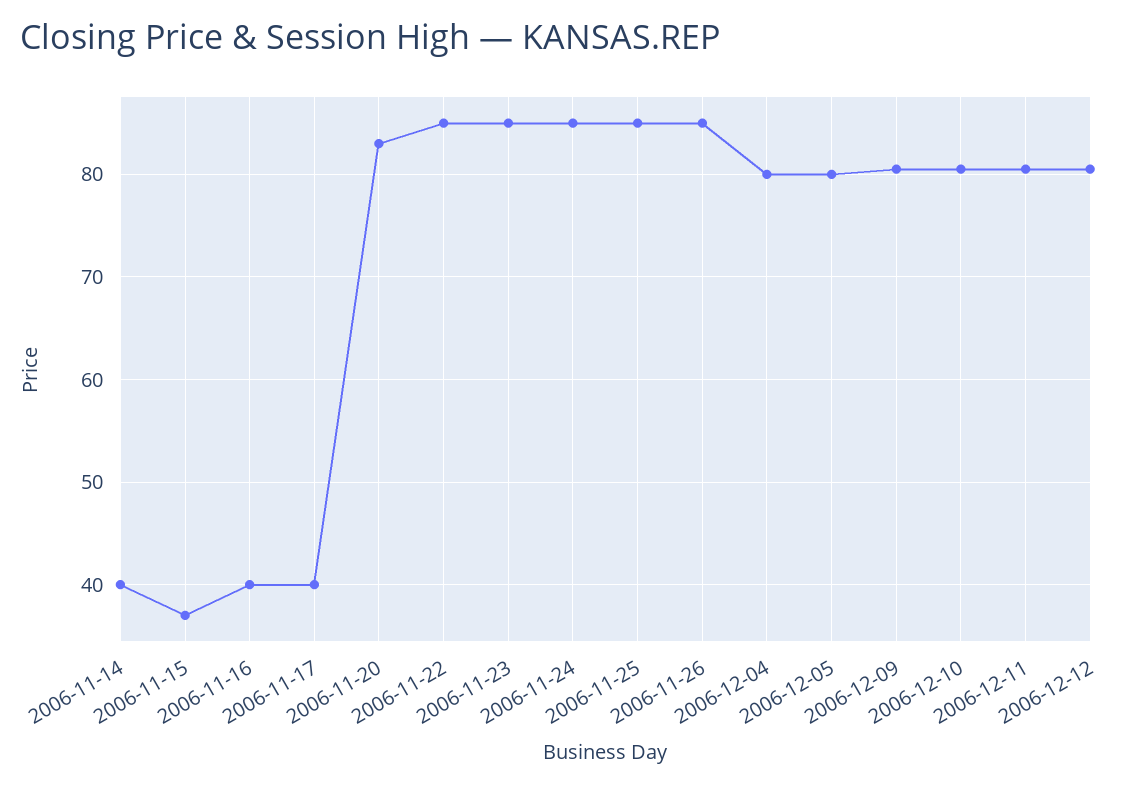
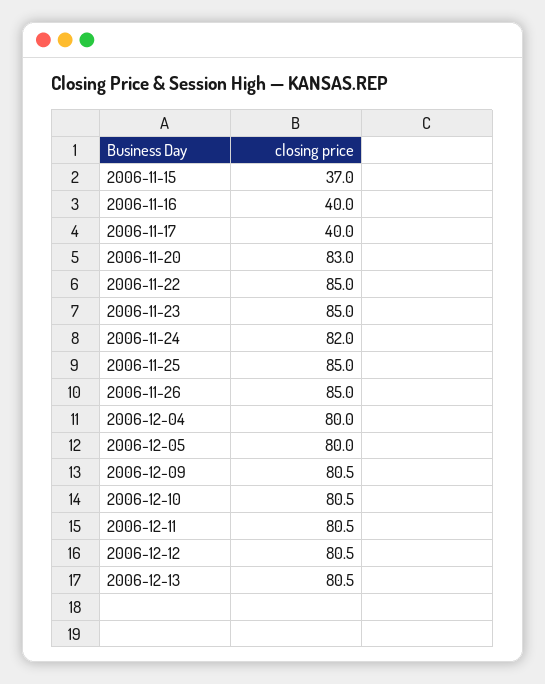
2006-11-14: 40 -> none
2006-11-24: 85 -> 82
2006-12-13: none -> 80.5

